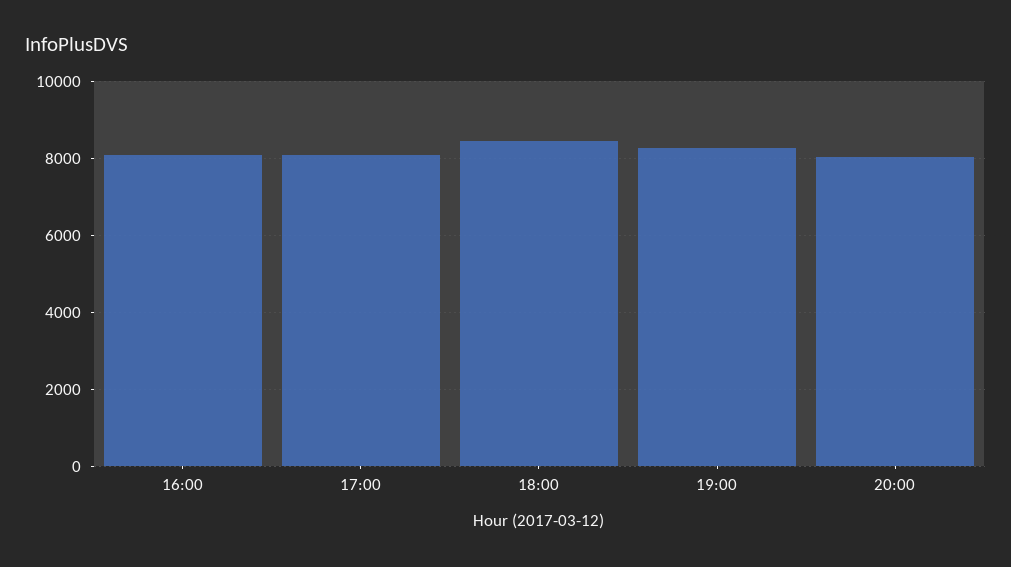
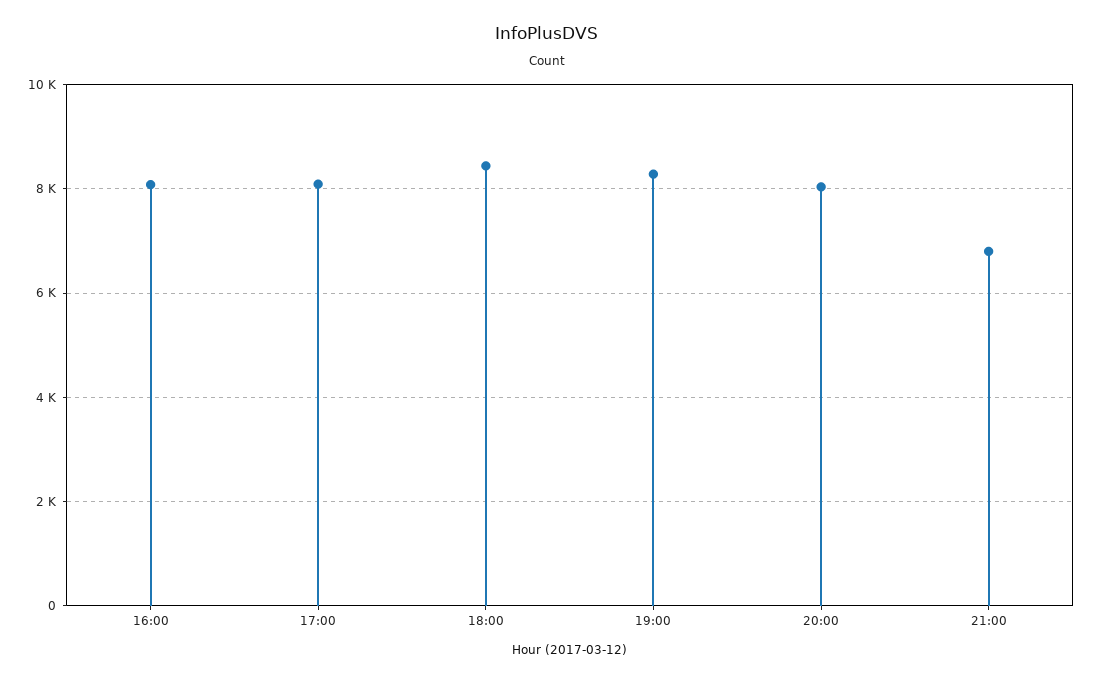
21:00: none -> 6800

